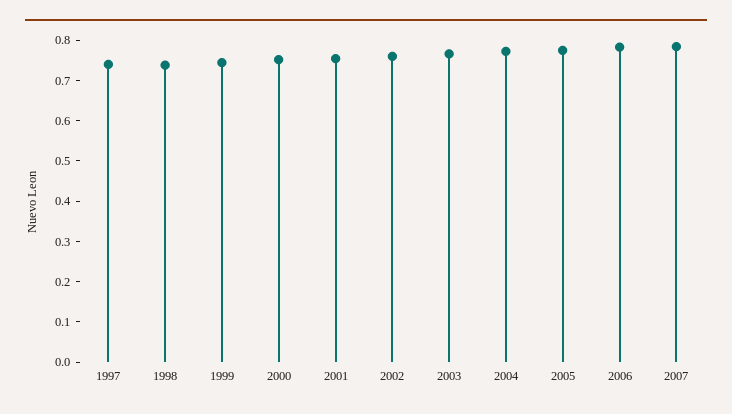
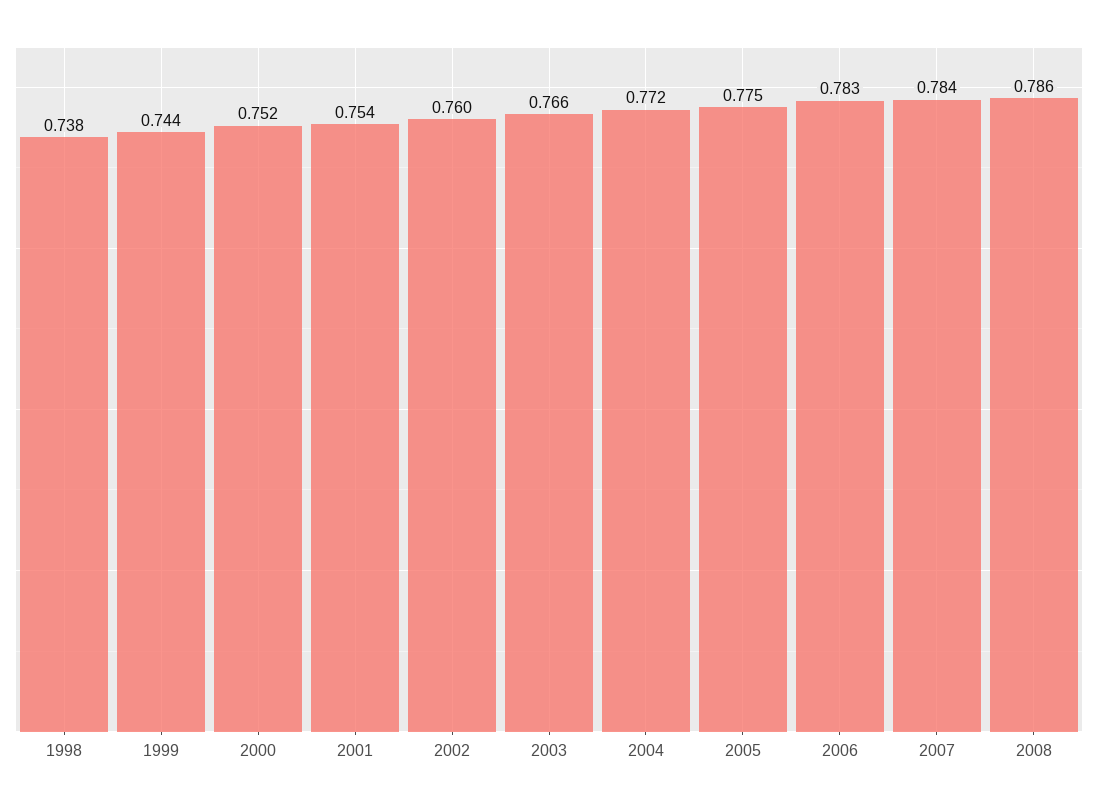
1997: 0.74 -> none
2008: none -> 0.786

